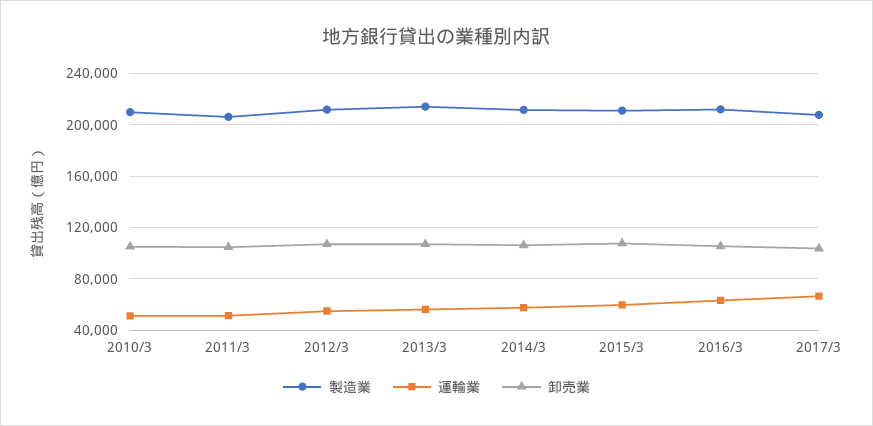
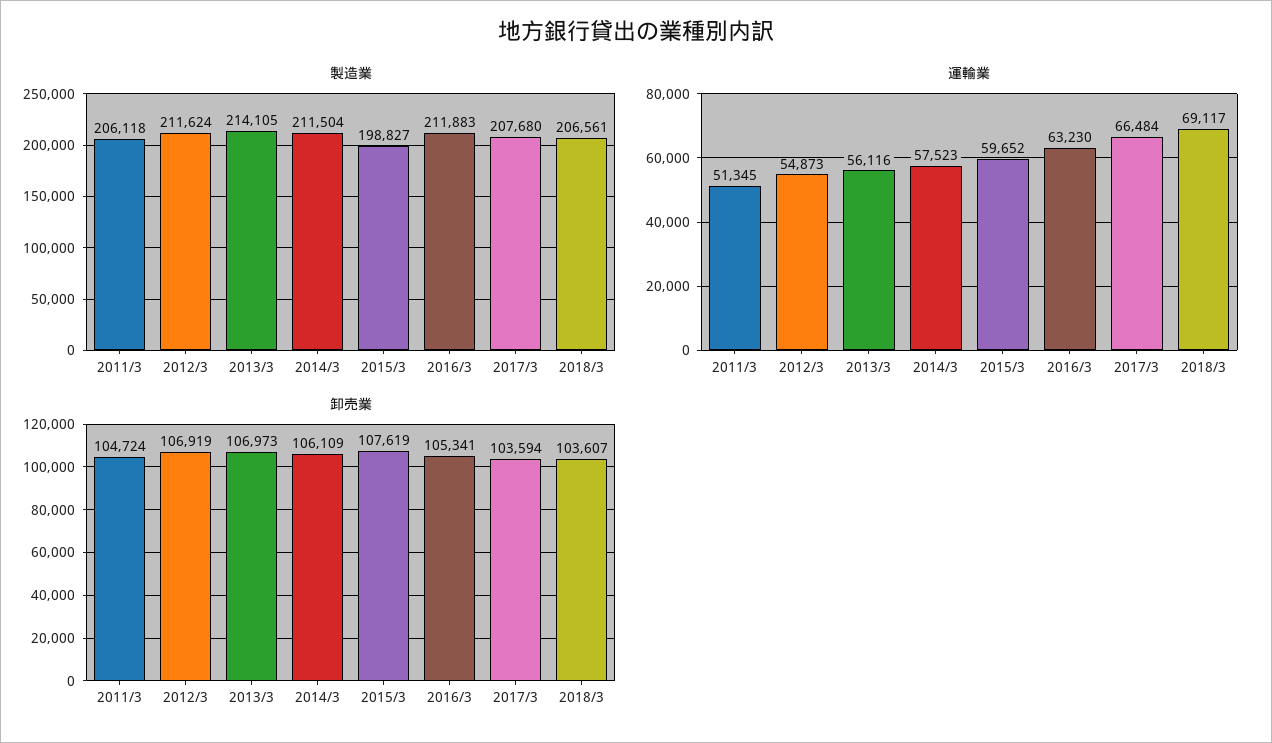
製造業, 2010/3: 210000 -> none
運輸業, 2010/3: 50000 -> none
卸売業, 2010/3: 105000 -> none
製造業, 2015/3: 210000 -> 198827
製造業, 2018/3: none -> 206561
運輸業, 2018/3: none -> 69117
卸売業, 2018/3: none -> 103607

